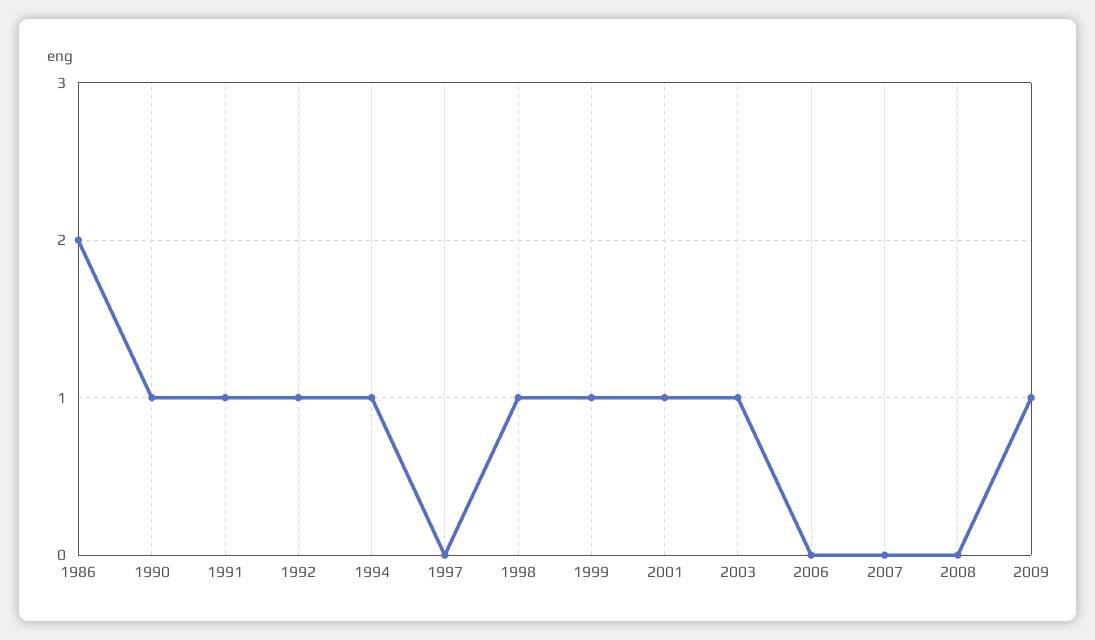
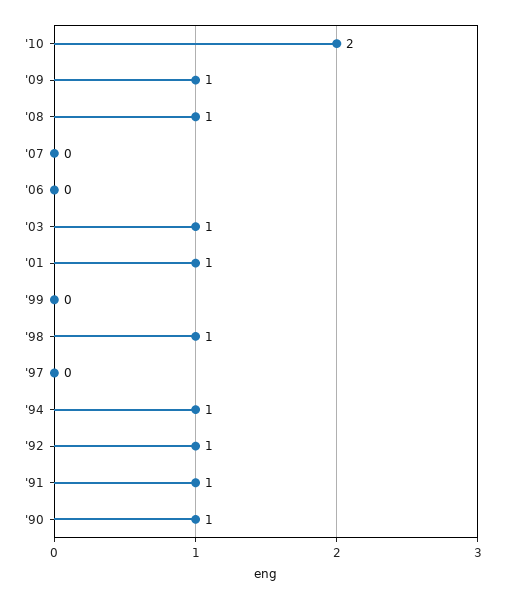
1986: 2 -> none
1999: 1 -> 0
2008: 0 -> 1
'10: none -> 2

